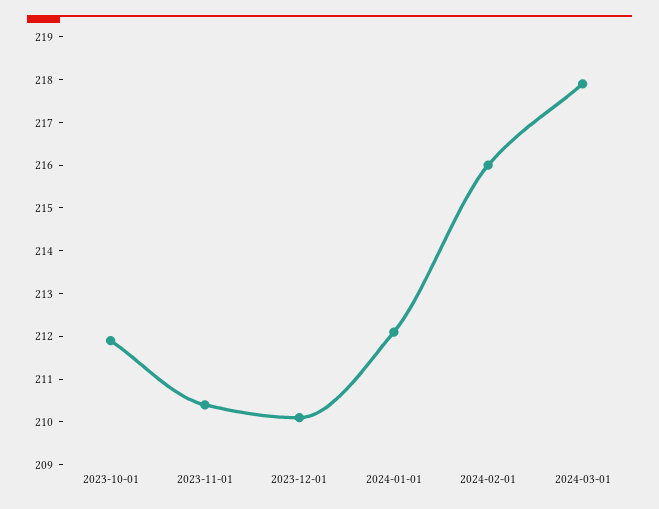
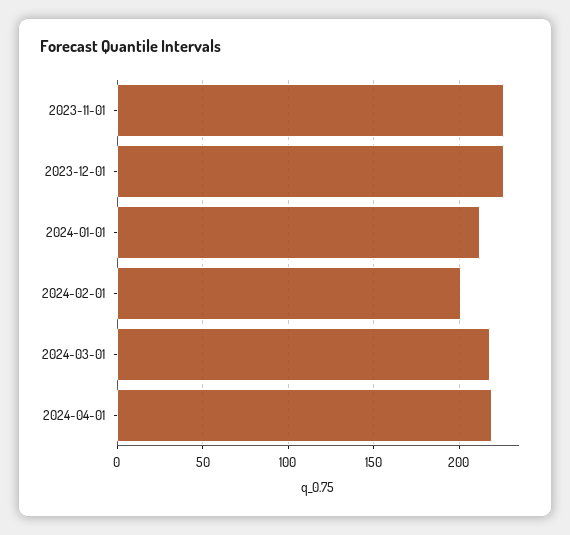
2023-10-01: 212 -> none
2023-11-01: 210.5 -> 225
2023-12-01: 210 -> 225
2024-02-01: 216 -> 200
2024-04-01: none -> 220

